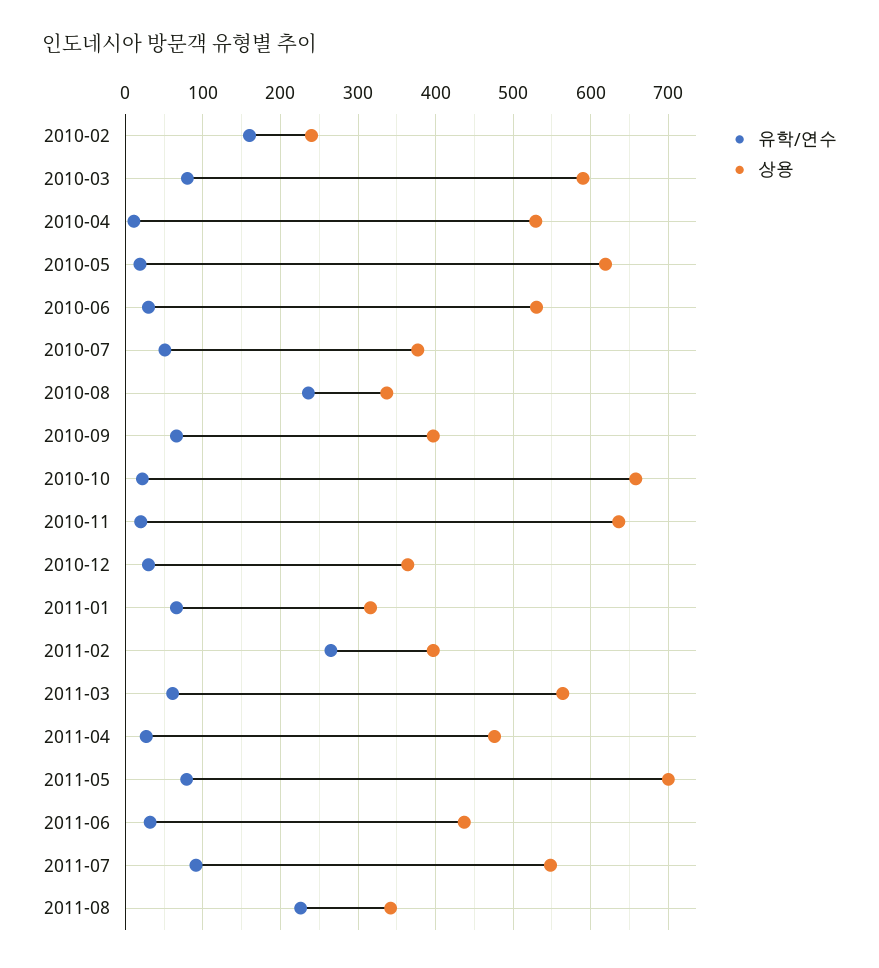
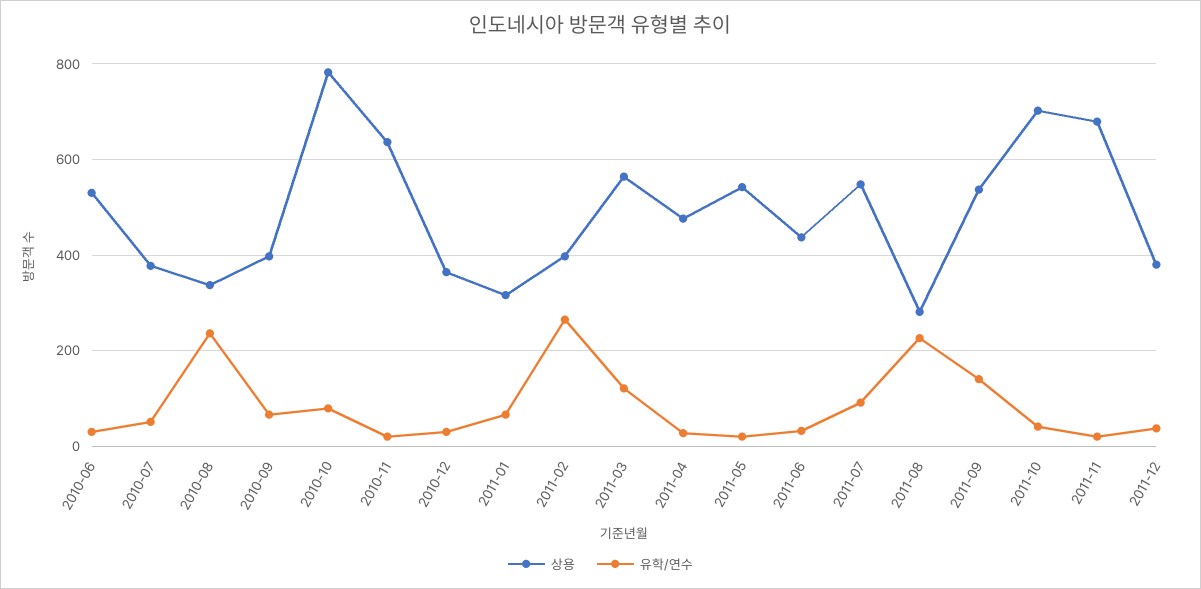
유학/연수, 2010-02: 160 -> none
상용, 2010-02: 240 -> none
유학/연수, 2010-03: 80 -> none
상용, 2010-03: 590 -> none
유학/연수, 2010-04: 10 -> none
상용, 2010-04: 530 -> none
유학/연수, 2010-05: 20 -> none
상용, 2010-05: 620 -> none
유학/연수, 2010-10: 20 -> 80
상용, 2010-10: 660 -> 780
유학/연수, 2011-03: 60 -> 120
유학/연수, 2011-05: 80 -> 20
상용, 2011-05: 700 -> 540
상용, 2011-08: 340 -> 280
상용, 2011-09: none -> 540
유학/연수, 2011-09: none -> 140
상용, 2011-10: none -> 700
유학/연수, 2011-10: none -> 40
상용, 2011-11: none -> 680
유학/연수, 2011-11: none -> 20
상용, 2011-12: none -> 380
유학/연수, 2011-12: none -> 40

